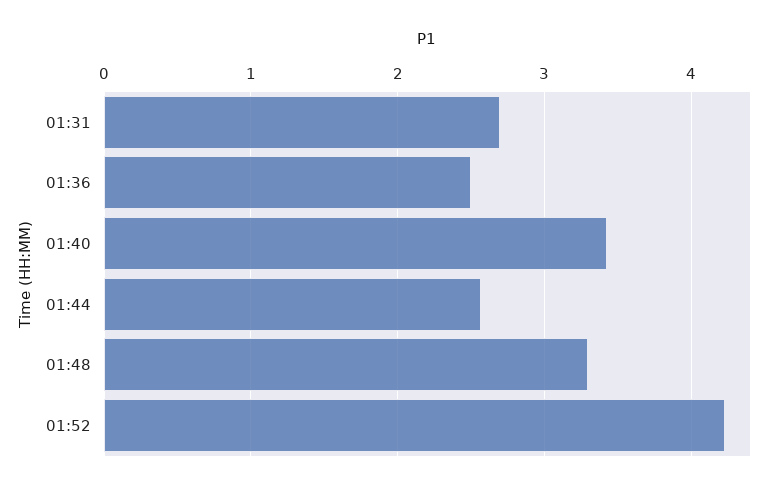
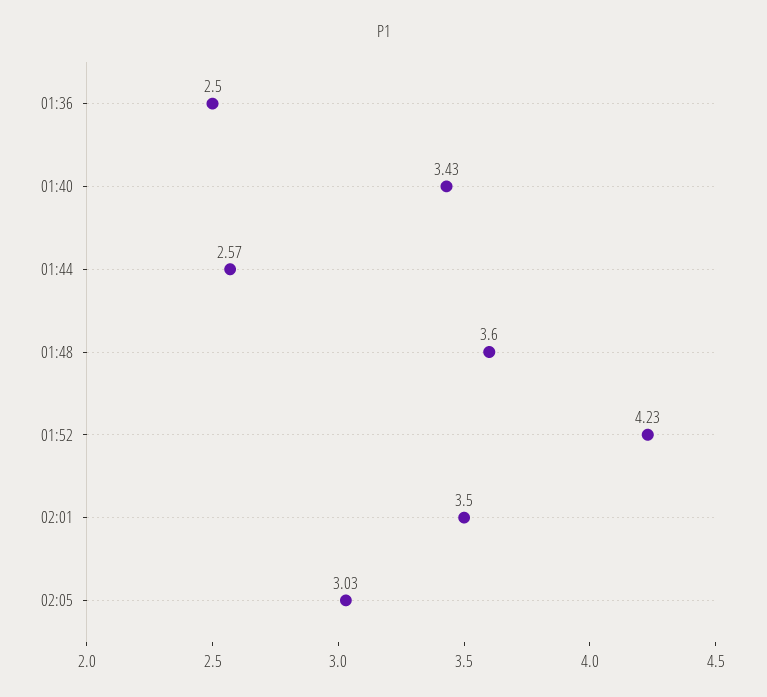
01:31: 2.7 -> none
01:48: 3.3 -> 3.6
02:01: none -> 3.5
02:05: none -> 3.03

